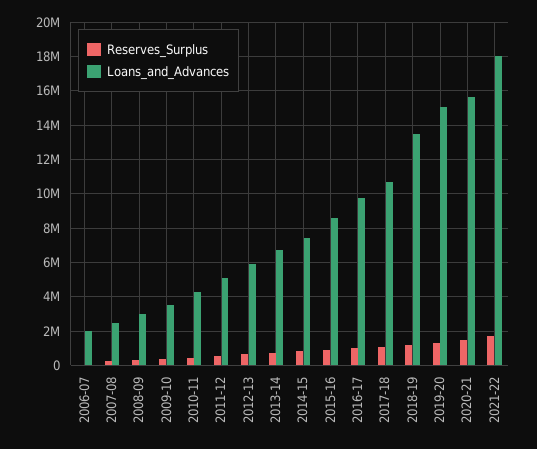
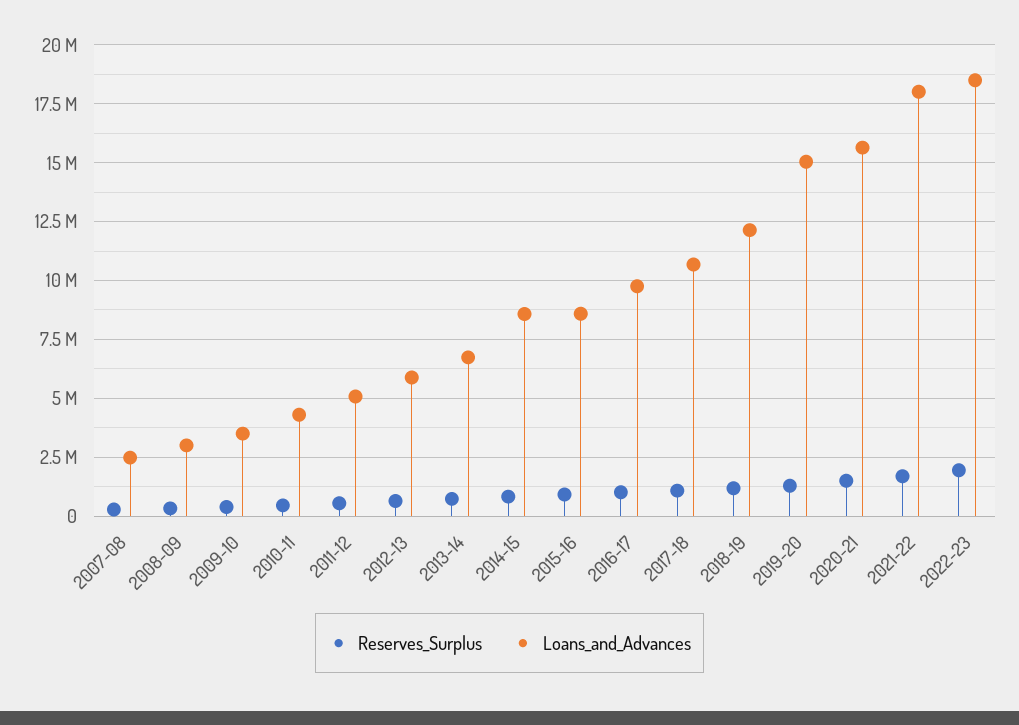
Reserves_Surplus, 2006-07: 0 -> none
Loans_and_Advances, 2006-07: 2000000 -> none
Loans_and_Advances, 2014-15: 7500000 -> 8500000
Loans_and_Advances, 2018-19: 13500000 -> 12000000
Reserves_Surplus, 2022-23: none -> 2000000
Loans_and_Advances, 2022-23: none -> 18500000

